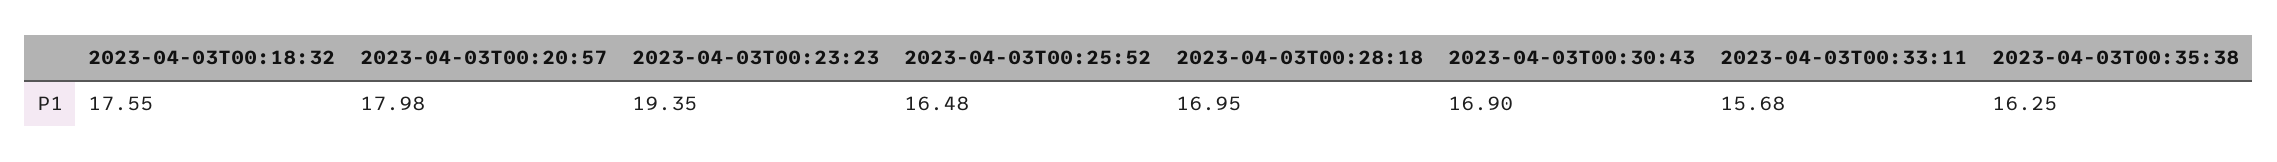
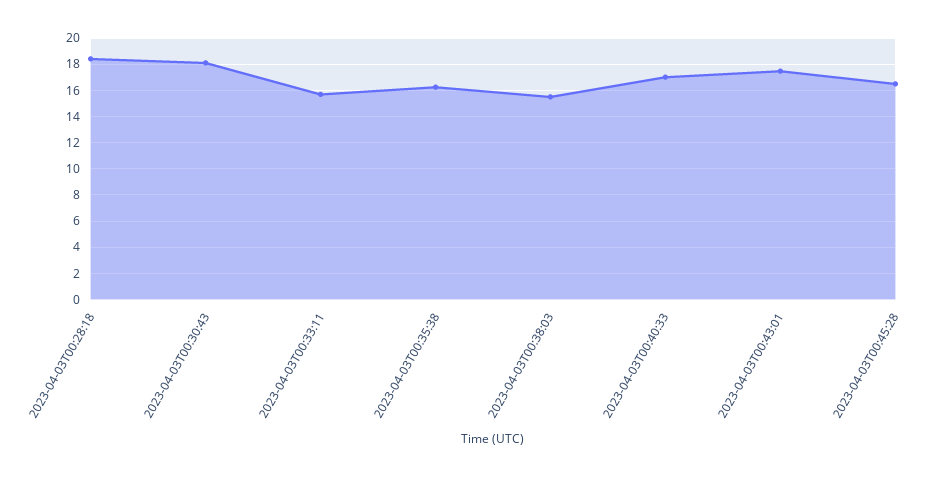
2023-04-03T00:18:32: 17.55 -> none
2023-04-03T00:20:57: 17.98 -> none
2023-04-03T00:23:23: 19.35 -> none
2023-04-03T00:25:52: 16.48 -> none
2023-04-03T00:28:18: 16.95 -> 18.5
2023-04-03T00:30:43: 16.9 -> 18
2023-04-03T00:38:03: none -> 15.5
2023-04-03T00:40:33: none -> 17
2023-04-03T00:43:01: none -> 17.5
2023-04-03T00:45:28: none -> 16.5

